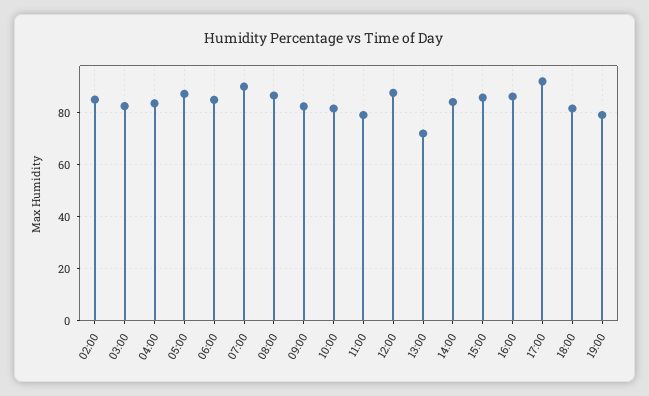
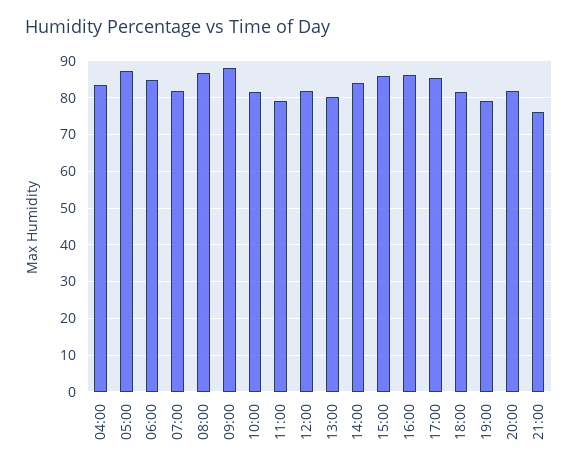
02:00: 85 -> none
03:00: 82.5 -> none
07:00: 90 -> 82
09:00: 82.5 -> 88
12:00: 87.5 -> 82
13:00: 72.5 -> 80
17:00: 92.5 -> 86
20:00: none -> 82
21:00: none -> 76

